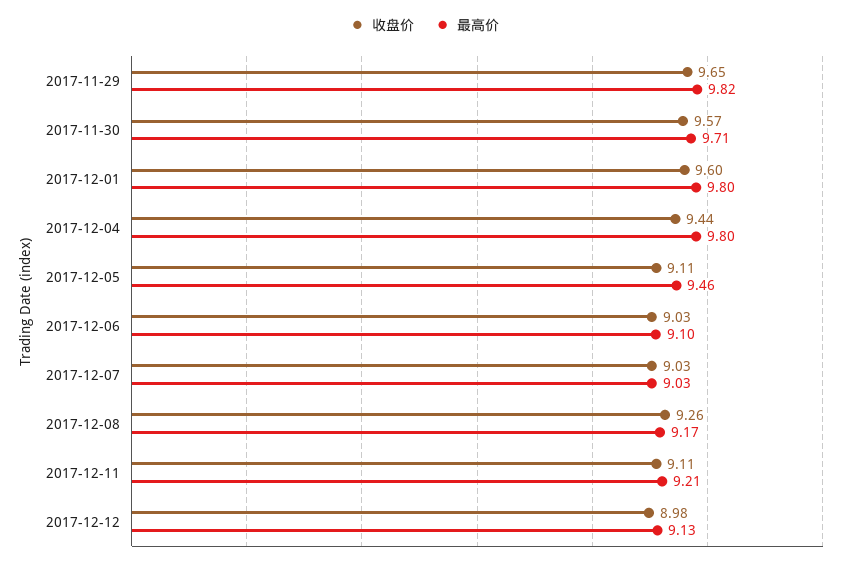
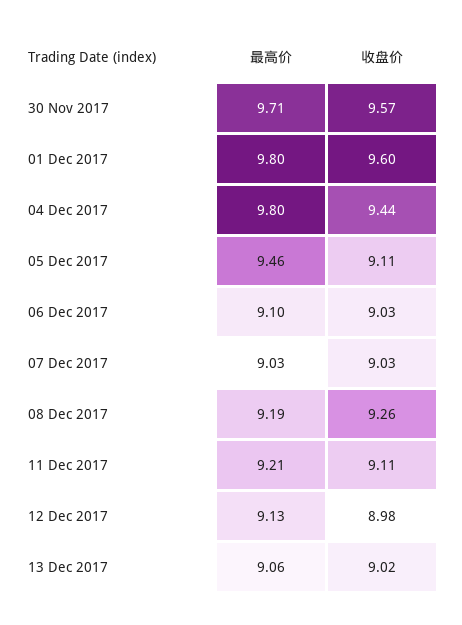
收盘价, 2017-11-29: 9.65 -> none
最高价, 2017-11-29: 9.82 -> none
最高价, 2017-12-08: 9.17 -> 9.19
最高价, 13 Dec 2017: none -> 9.06
收盘价, 13 Dec 2017: none -> 9.02

